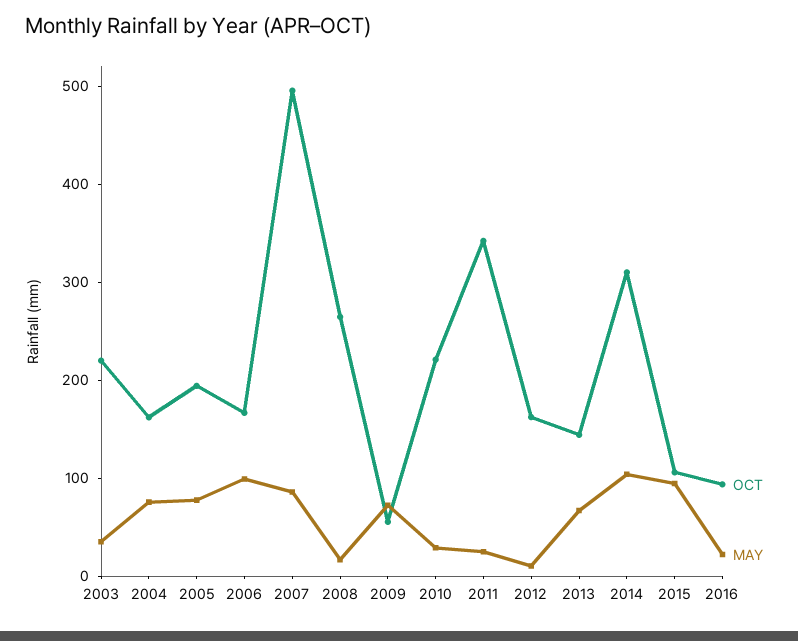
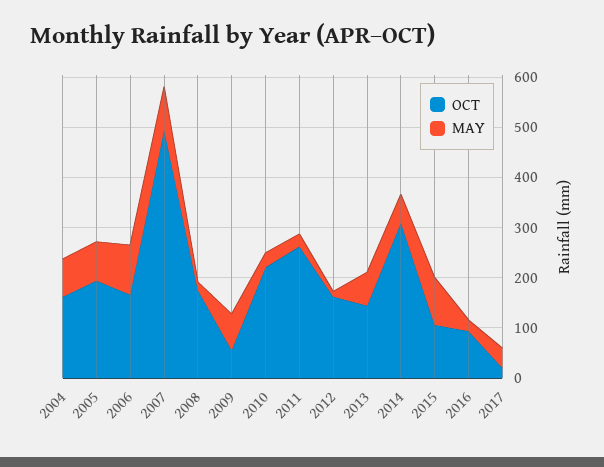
OCT, 2003: 220 -> none
MAY, 2003: 40 -> none
OCT, 2008: 260 -> 180
OCT, 2011: 340 -> 260
MAY, 2014: 100 -> 60
OCT, 2017: none -> 20
MAY, 2017: none -> 40

